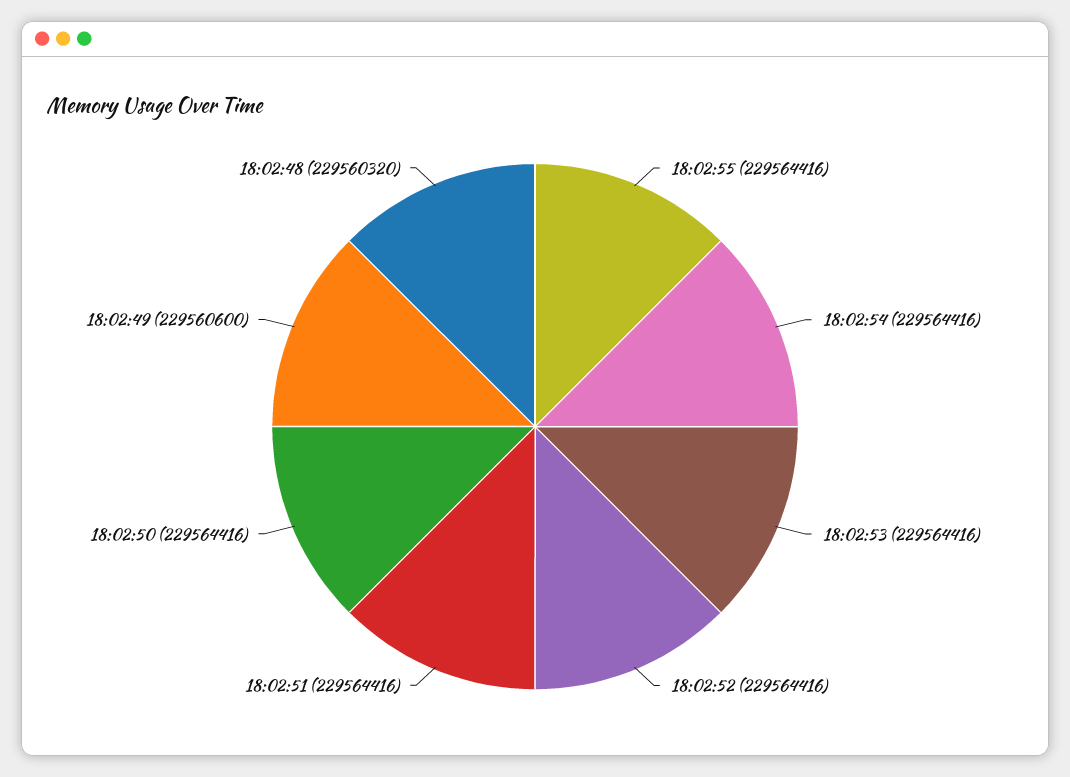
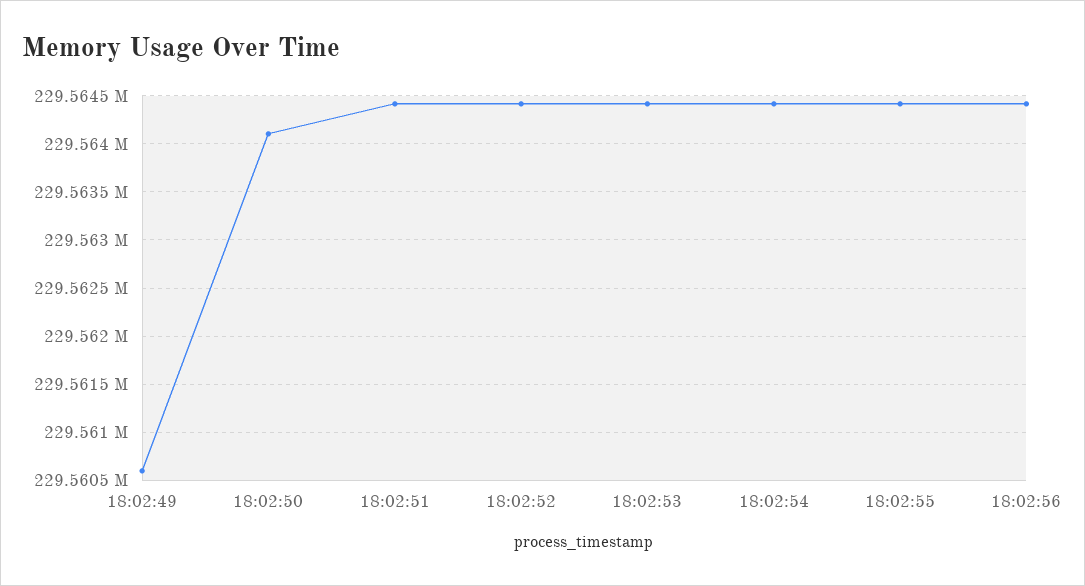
18:02:50: 229564416 -> 229564100
18:02:48: 229560320 -> none
18:02:56: none -> 229564400

